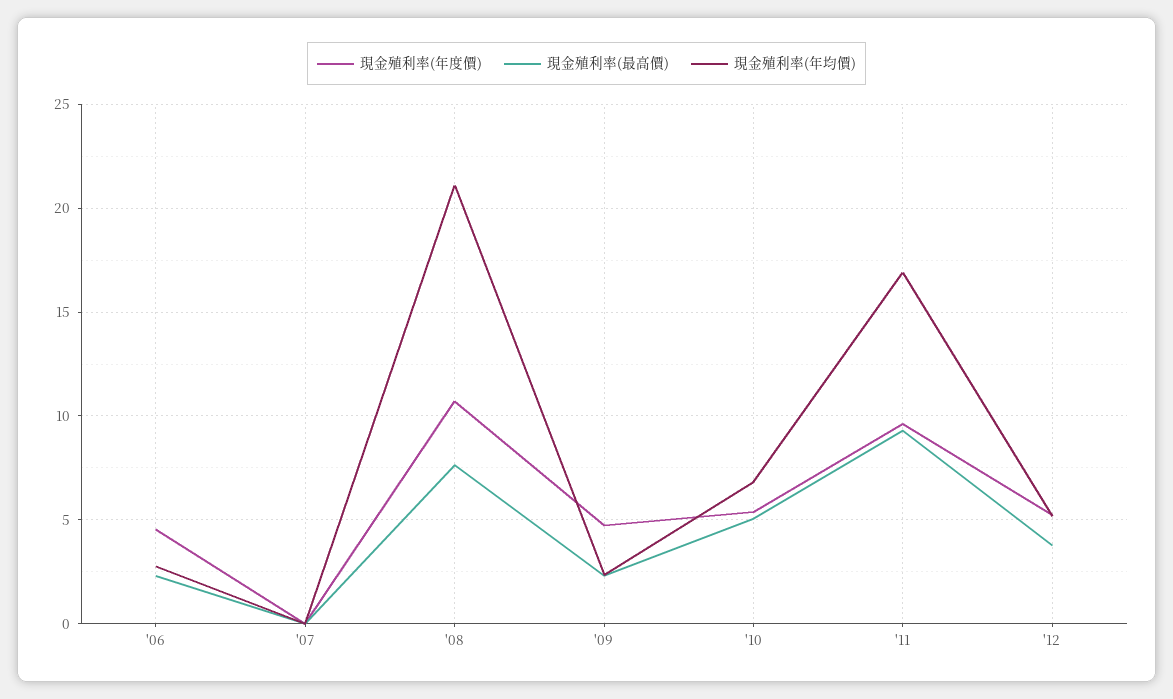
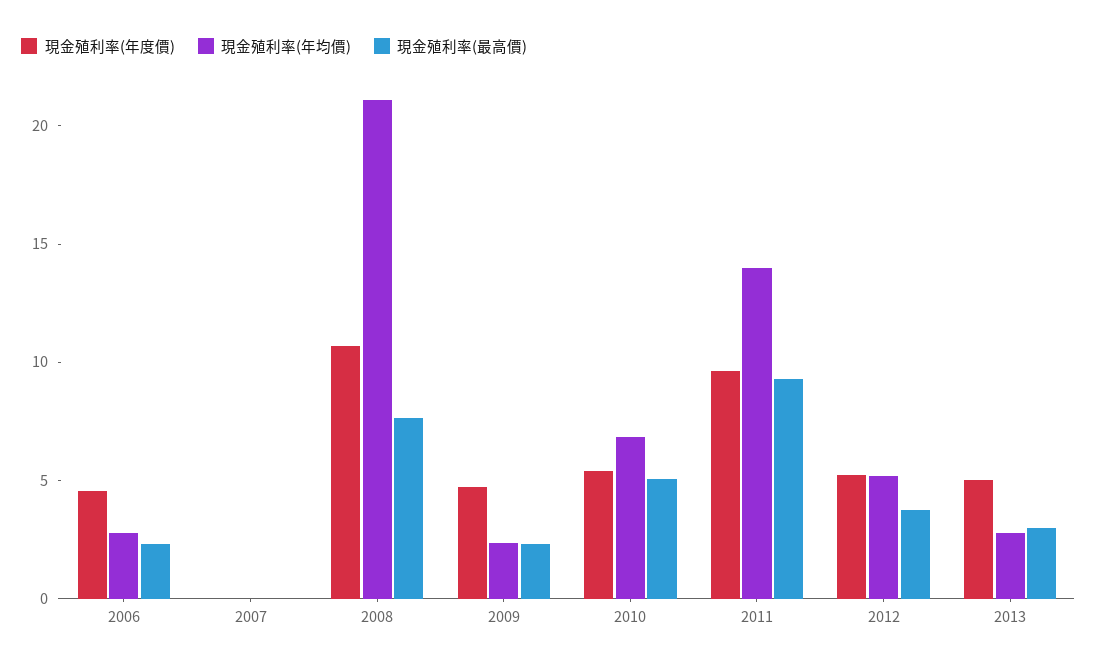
現金殖利率(年均價), '11: 17 -> 14
現金殖利率(年度價), 2013: none -> 5
現金殖利率(年均價), 2013: none -> 3
現金殖利率(最高價), 2013: none -> 3

